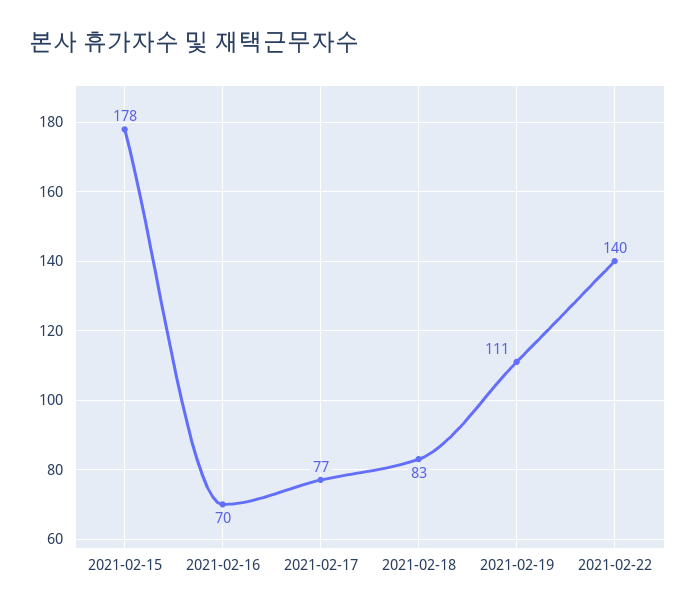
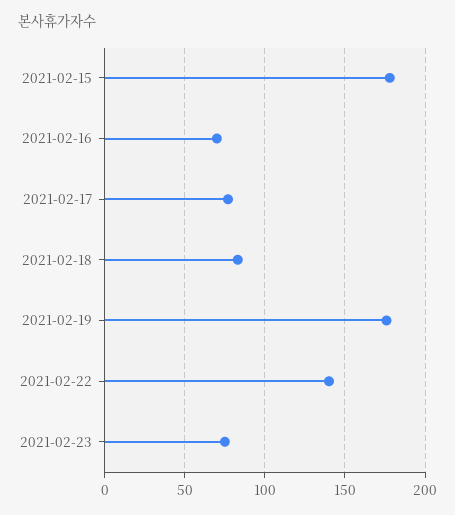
2021-02-19: 111 -> 175
2021-02-23: none -> 75

